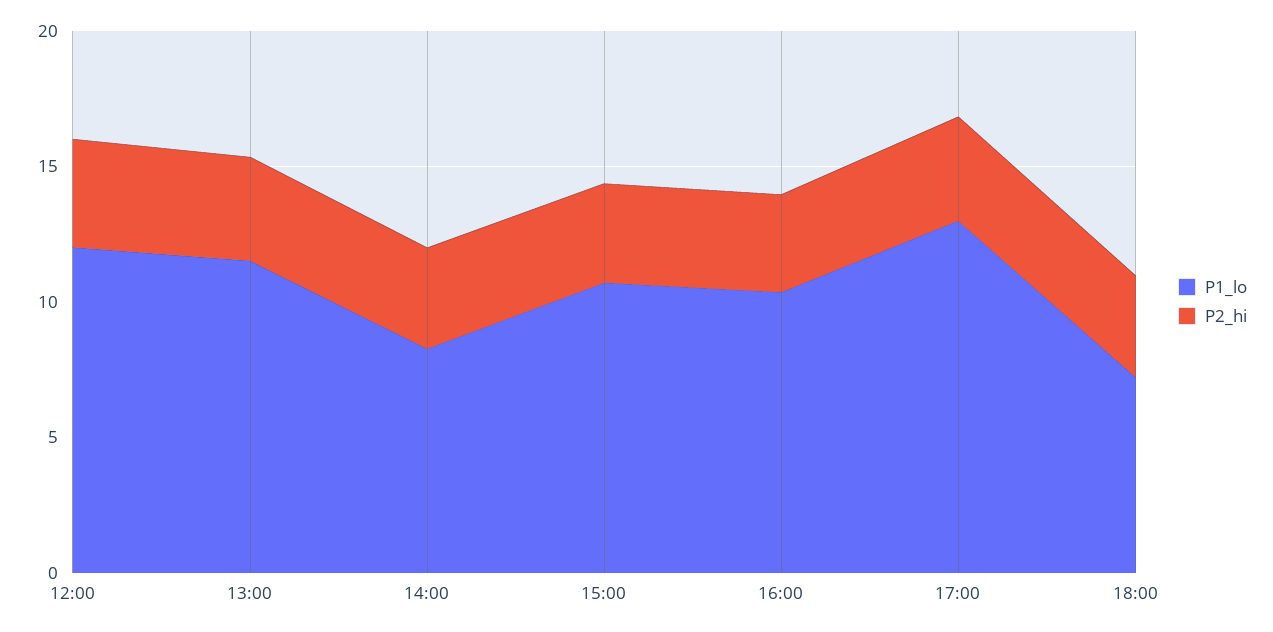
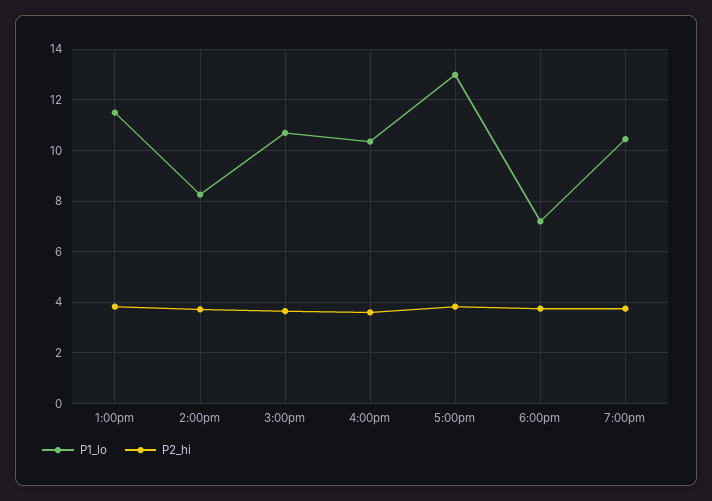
P1_lo, 12:00: 12 -> none
P2_hi, 12:00: 4 -> none
P1_lo, 7:00pm: none -> 10.5
P2_hi, 7:00pm: none -> 3.75

